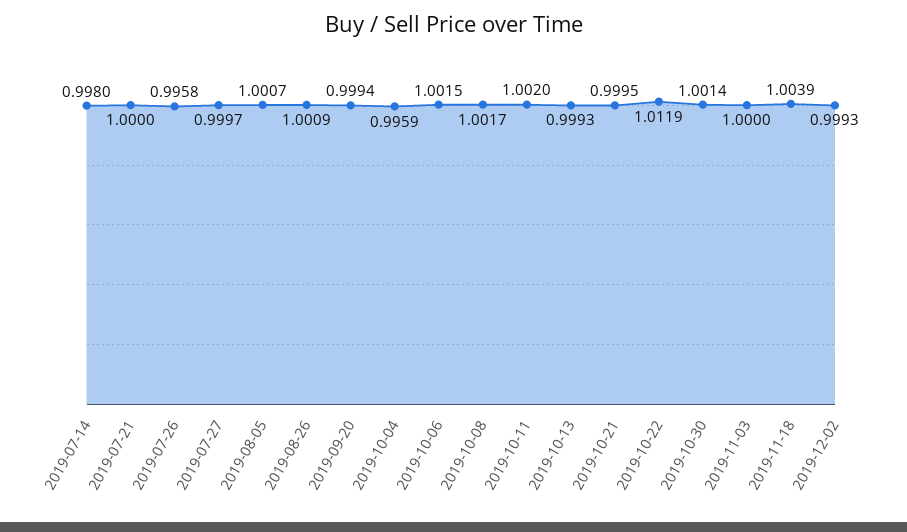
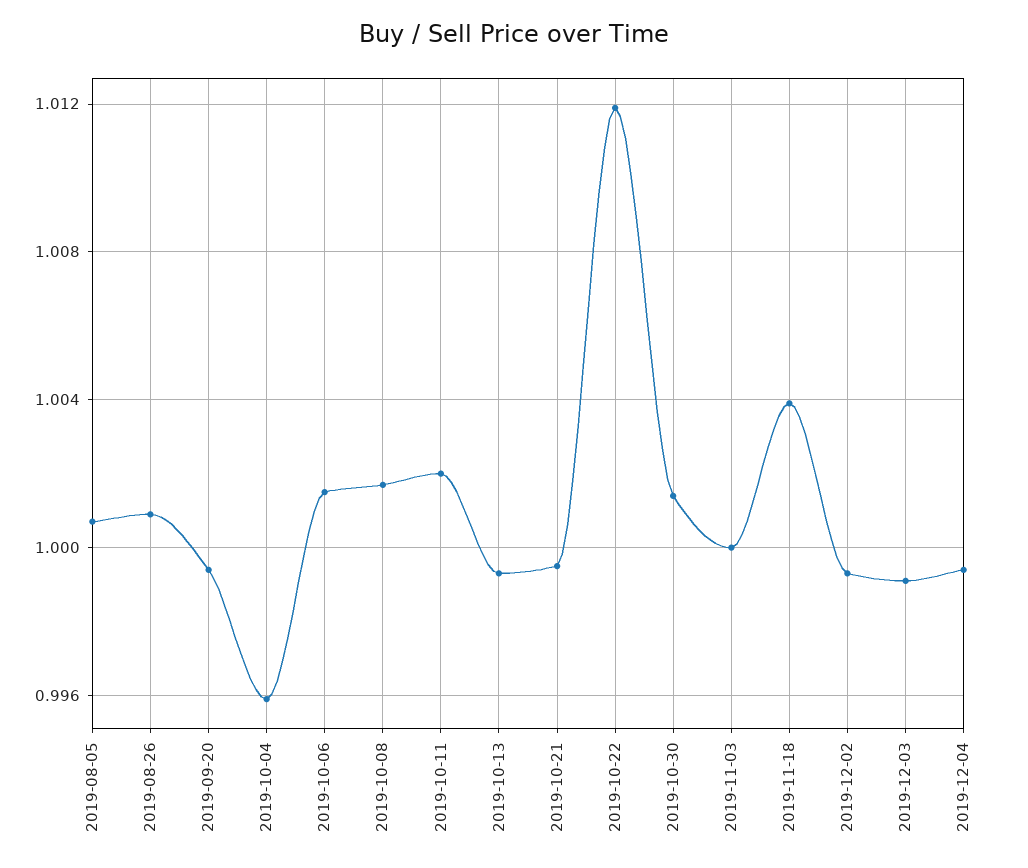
2019-07-14: 0.998 -> none
2019-07-21: 1 -> none
2019-07-26: 0.9958 -> none
2019-07-27: 0.9997 -> none
2019-12-03: none -> 0.999
2019-12-04: none -> 0.9995

